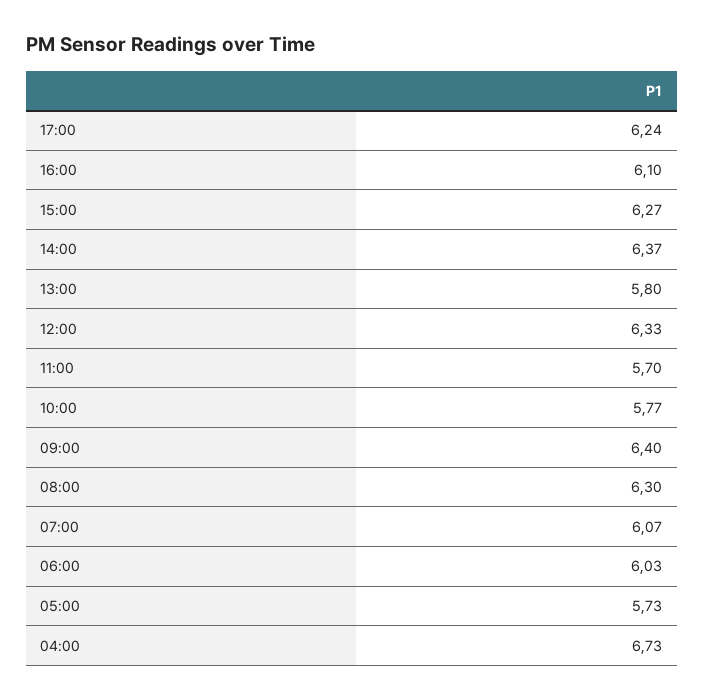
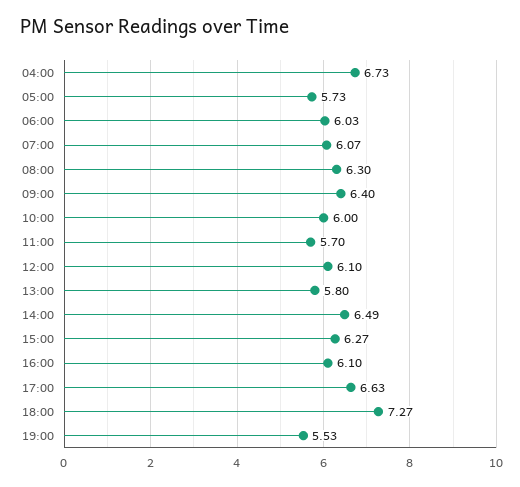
17:00: 6.24 -> 6.63
14:00: 6.37 -> 6.49
12:00: 6.33 -> 6.1
10:00: 5.77 -> 6
18:00: none -> 7.27
19:00: none -> 5.53

